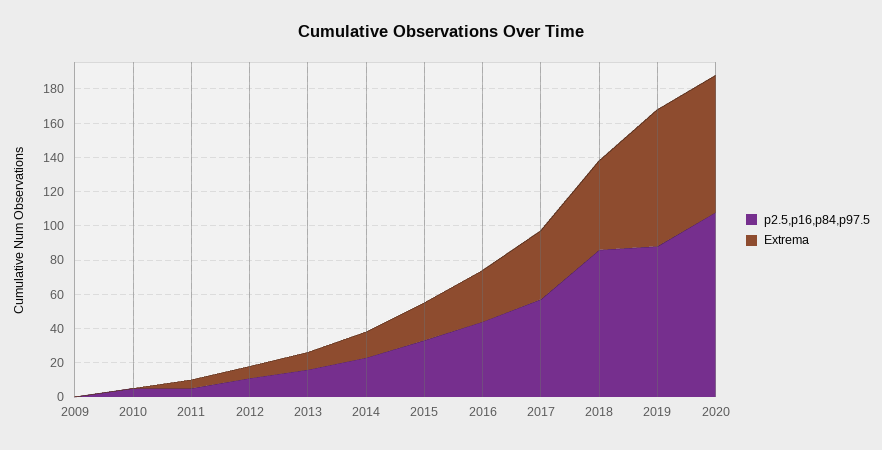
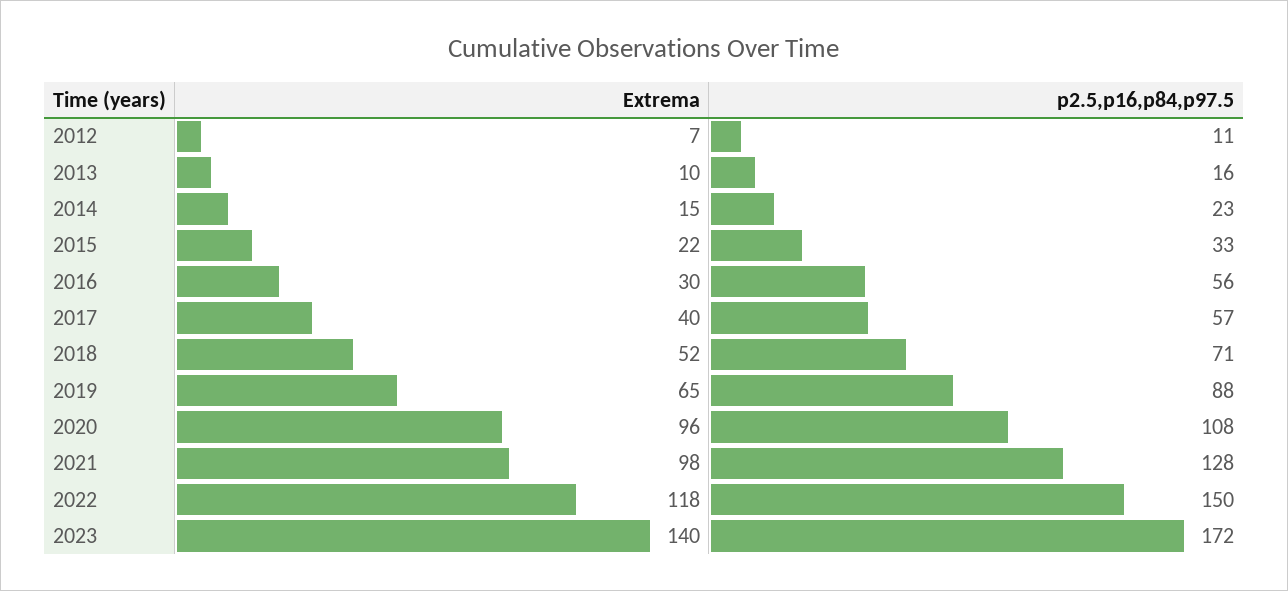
p2.5,p16,p84,p97.5, 2009: 0 -> none
Extrema, 2009: 0 -> none
p2.5,p16,p84,p97.5, 2010: 5 -> none
Extrema, 2010: 0 -> none
p2.5,p16,p84,p97.5, 2011: 5 -> none
Extrema, 2011: 5 -> none
p2.5,p16,p84,p97.5, 2016: 45 -> 56
p2.5,p16,p84,p97.5, 2018: 85 -> 71
Extrema, 2019: 80 -> 65
Extrema, 2020: 80 -> 96
Extrema, 2021: none -> 98
p2.5,p16,p84,p97.5, 2021: none -> 128
Extrema, 2022: none -> 118
p2.5,p16,p84,p97.5, 2022: none -> 150
Extrema, 2023: none -> 140
p2.5,p16,p84,p97.5, 2023: none -> 172

